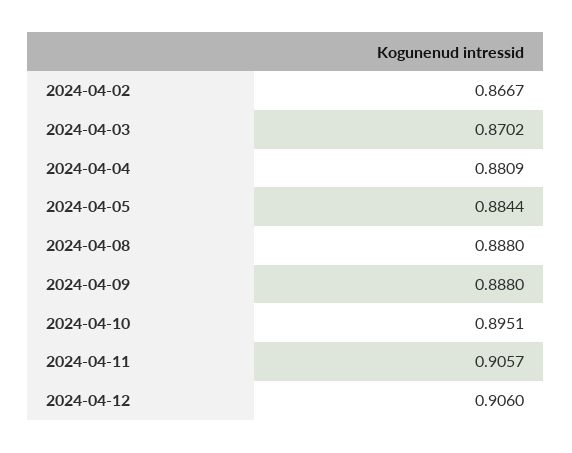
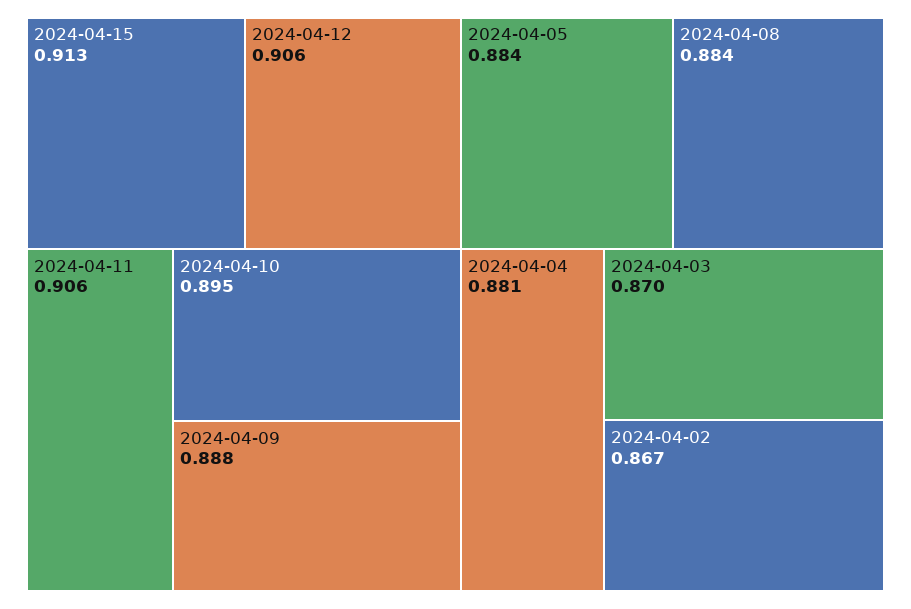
2024-04-08: 0.888 -> 0.884
2024-04-15: none -> 0.913

